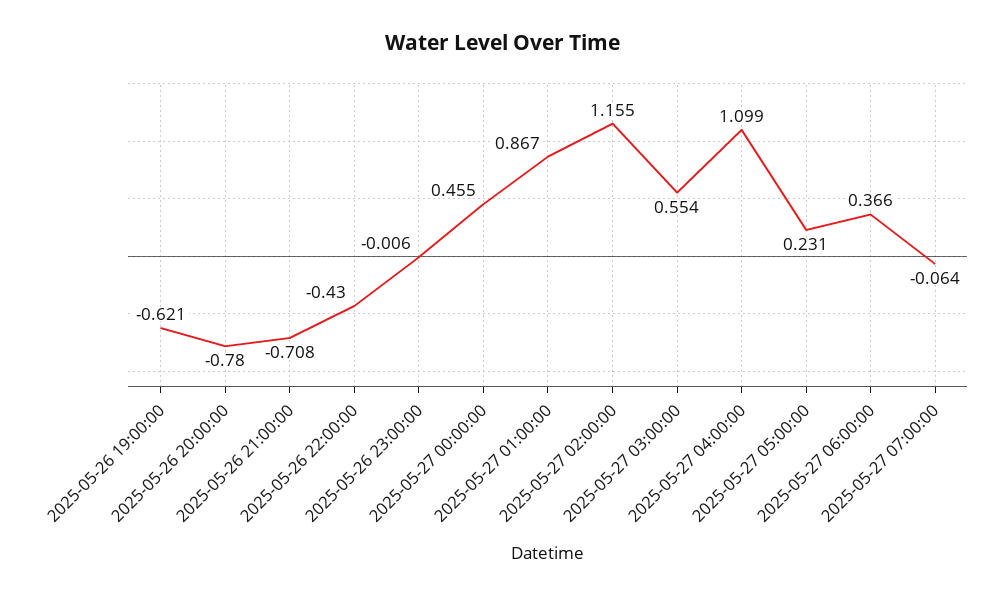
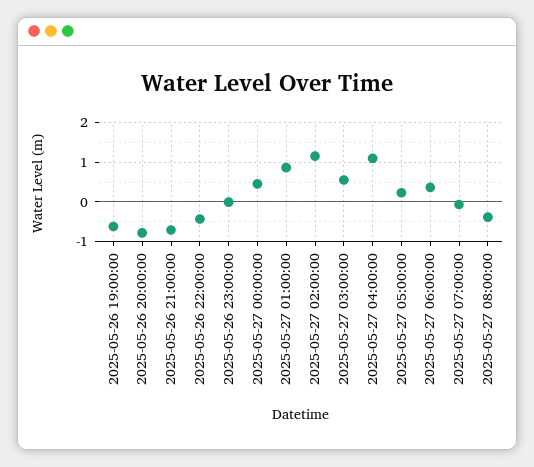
2025-05-27 08:00:00: none -> -0.4

